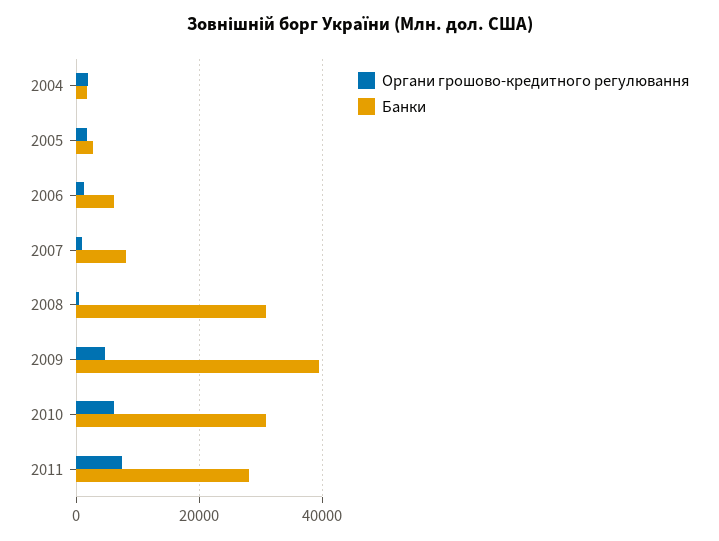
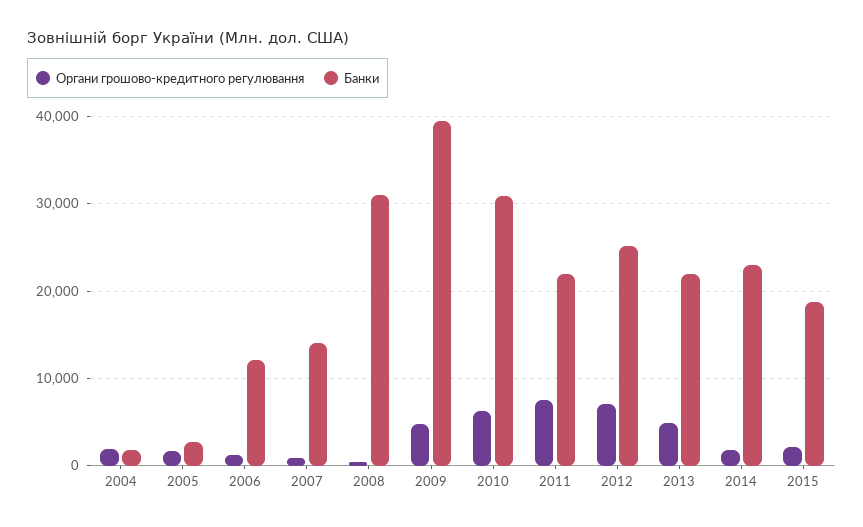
Банки, 2006: 6000 -> 12000
Банки, 2007: 8000 -> 14000
Банки, 2011: 28000 -> 22000
Органи грошово-кредитного регулювання, 2012: none -> 7000
Банки, 2012: none -> 25000
Органи грошово-кредитного регулювання, 2013: none -> 5000
Банки, 2013: none -> 22000
Органи грошово-кредитного регулювання, 2014: none -> 2000
Банки, 2014: none -> 23000
Органи грошово-кредитного регулювання, 2015: none -> 2000
Банки, 2015: none -> 19000

